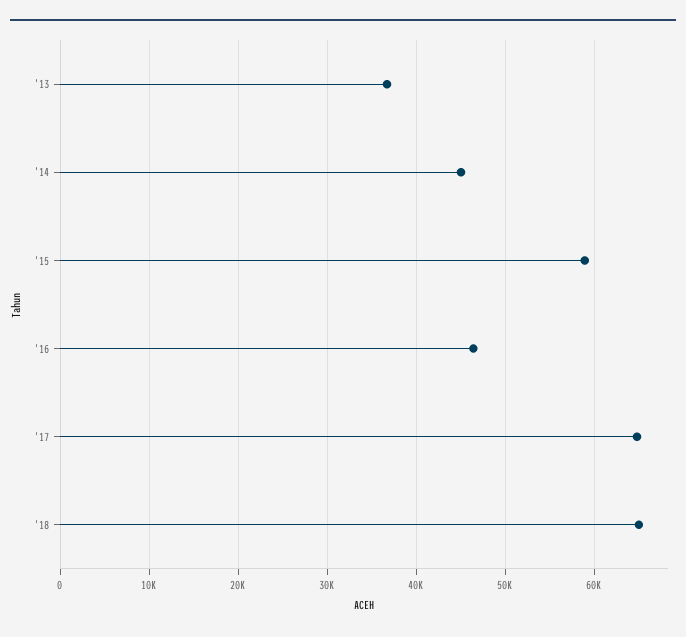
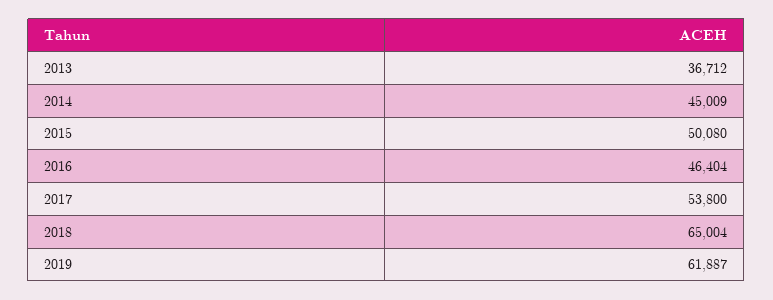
'15: 59000 -> 50080
'17: 65000 -> 53800
2019: none -> 61887

